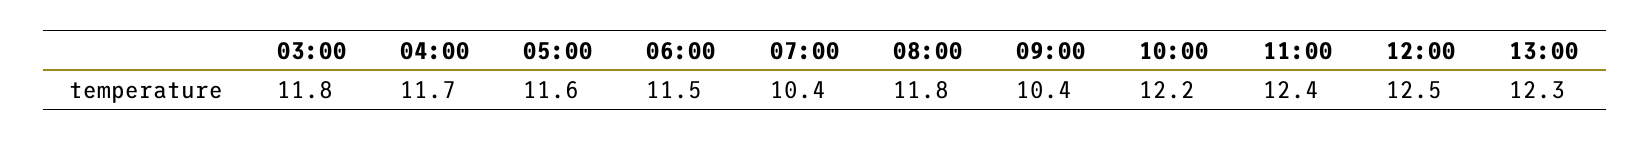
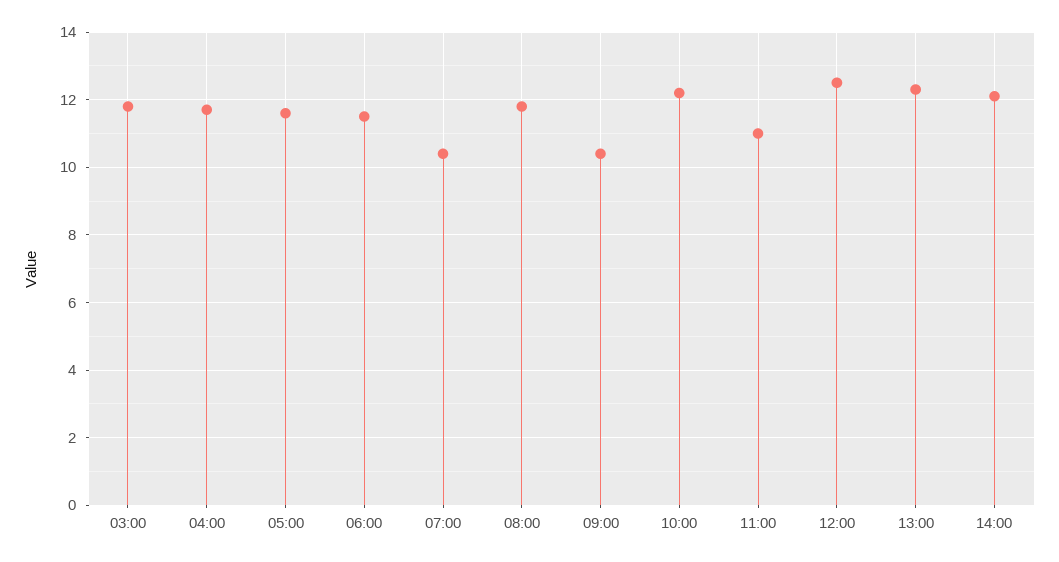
11:00: 12.4 -> 11
14:00: none -> 12

